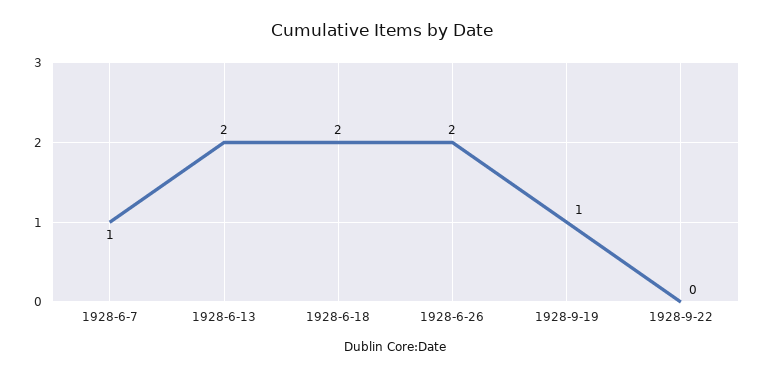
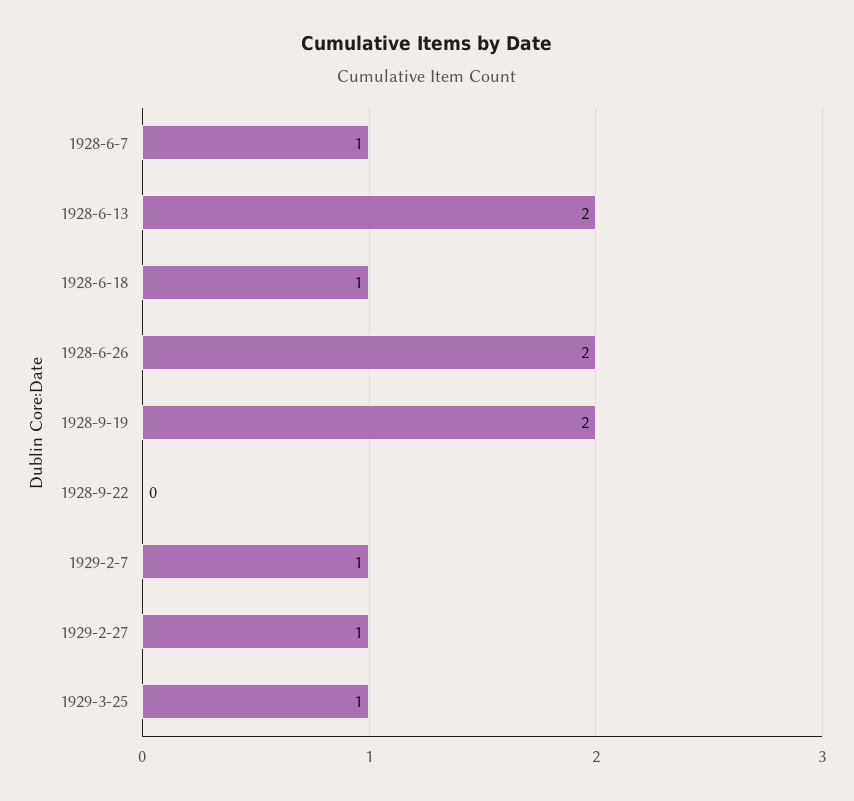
1928-6-18: 2 -> 1
1928-9-19: 1 -> 2
1929-2-7: none -> 1
1929-2-27: none -> 1
1929-3-25: none -> 1

